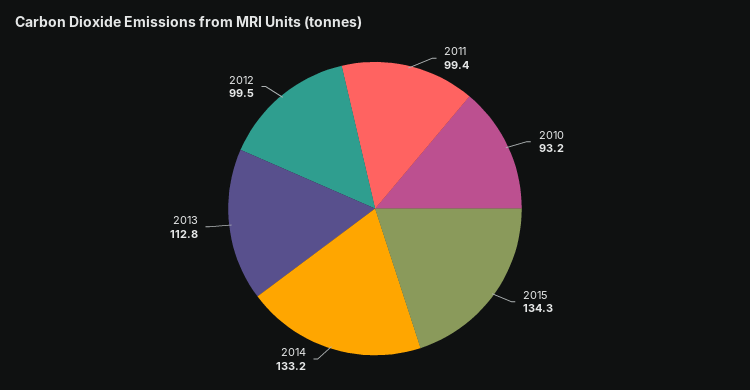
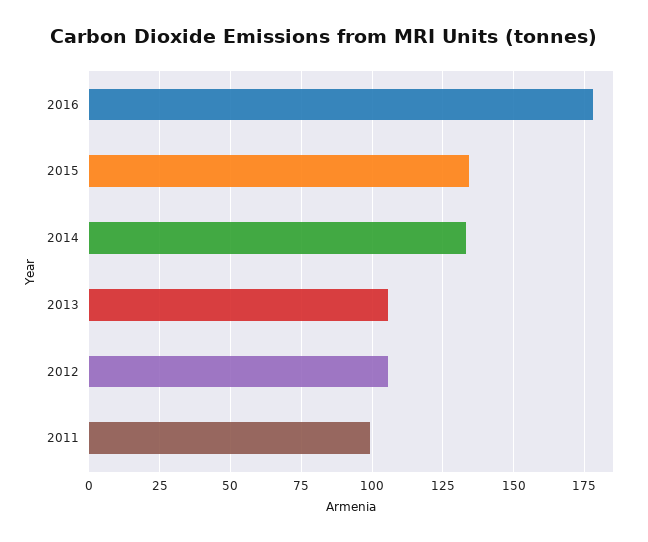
2010: 93.2 -> none
2013: 112.8 -> 105
2012: 99.5 -> 105
2016: none -> 177.5

